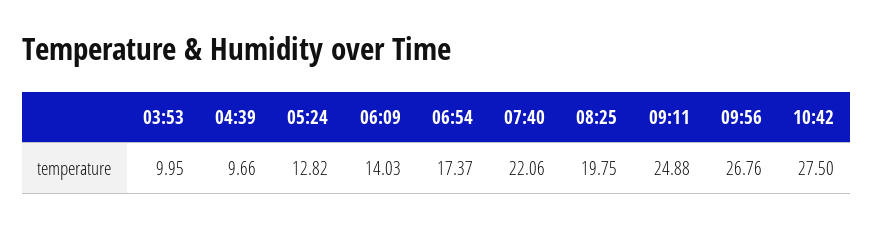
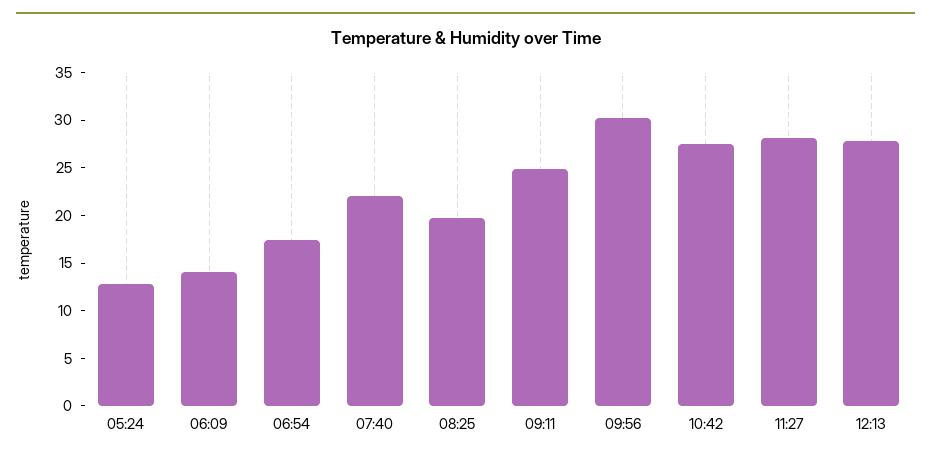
03:53: 9.95 -> none
04:39: 9.66 -> none
09:56: 26.76 -> 30
11:27: none -> 28
12:13: none -> 28

